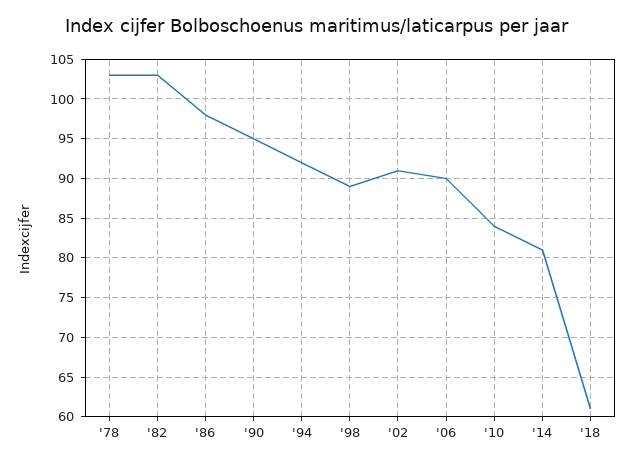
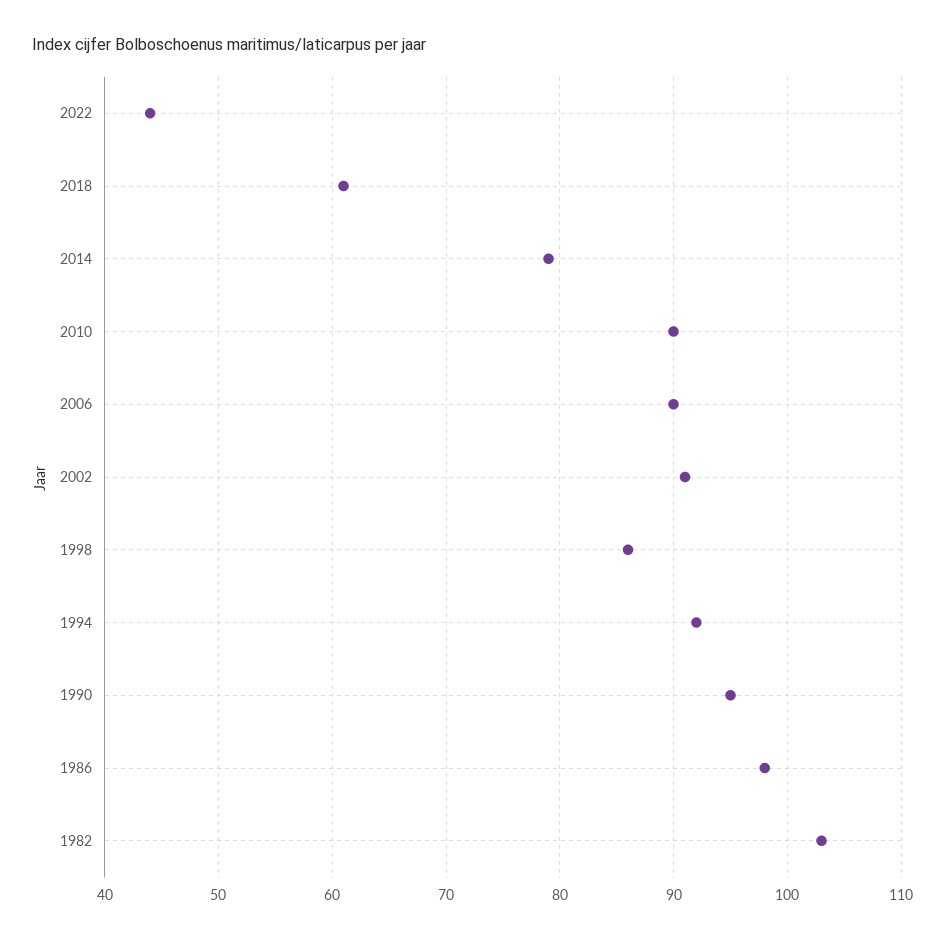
'78: 103 -> none
'98: 89 -> 86
'10: 84 -> 90
'14: 81 -> 79
2022: none -> 44

